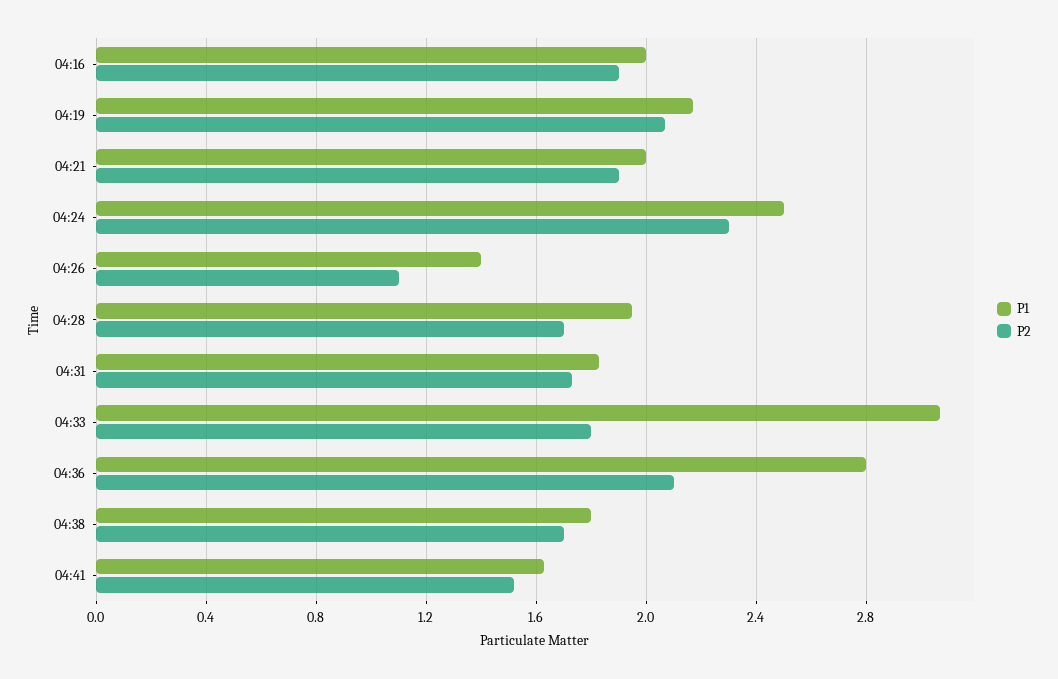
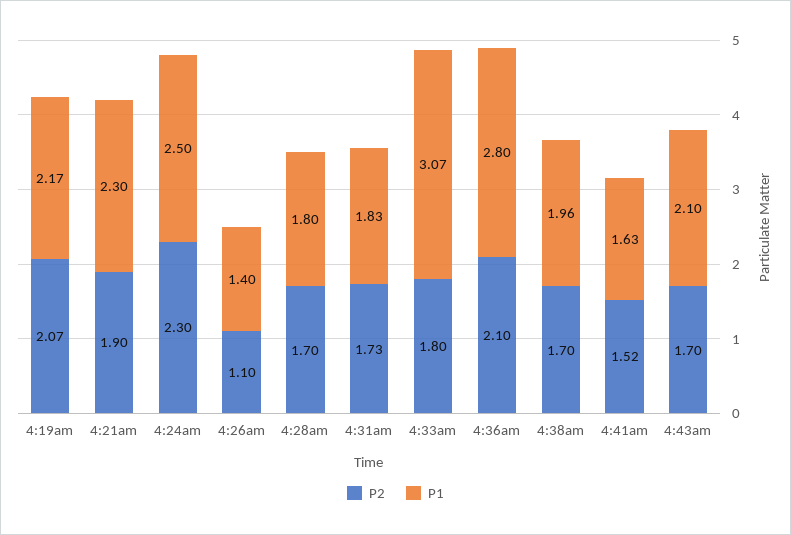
P1, 04:16: 2 -> none
P2, 04:16: 1.9 -> none
P1, 04:21: 2 -> 2.3
P1, 04:28: 1.95 -> 1.8
P1, 04:38: 1.8 -> 1.96
P2, 4:43am: none -> 1.7
P1, 4:43am: none -> 2.1

